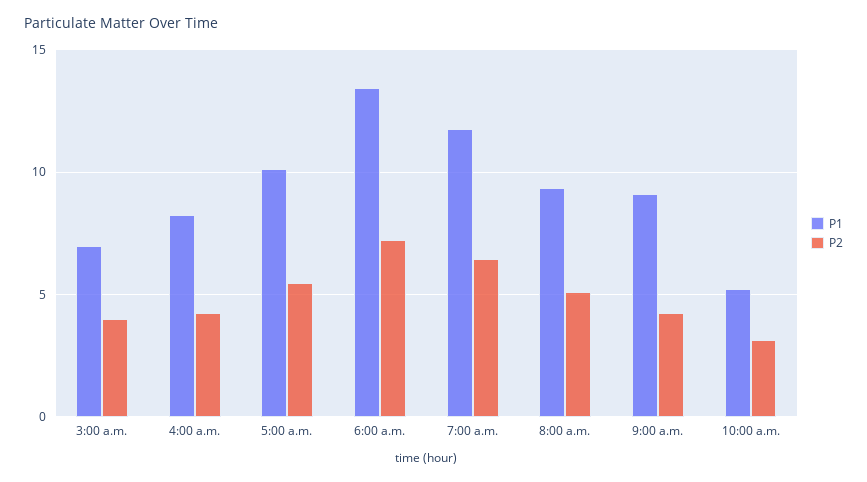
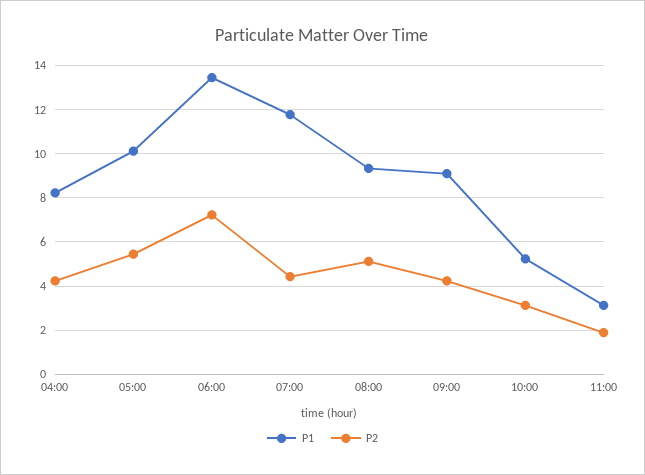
P1, 3:00 a.m.: 7 -> none
P2, 3:00 a.m.: 4 -> none
P2, 7:00 a.m.: 6.5 -> 4.5
P1, 11:00: none -> 3
P2, 11:00: none -> 2

